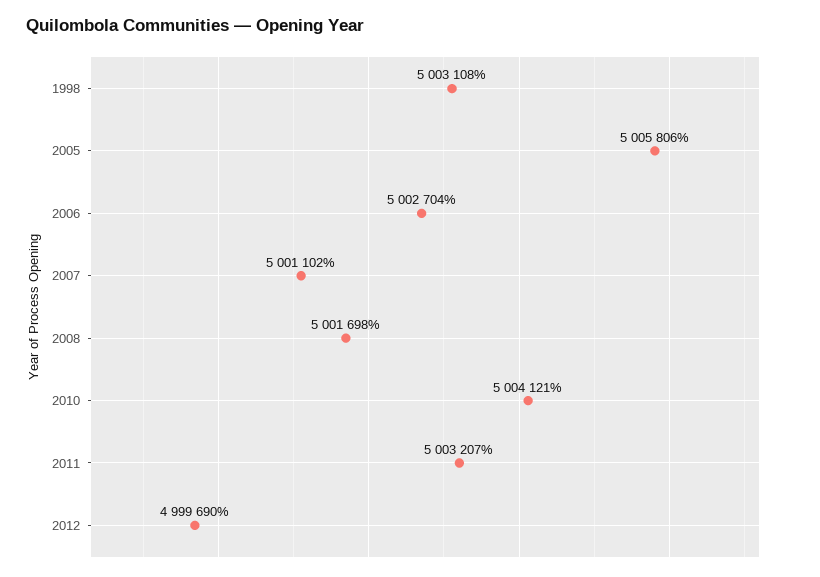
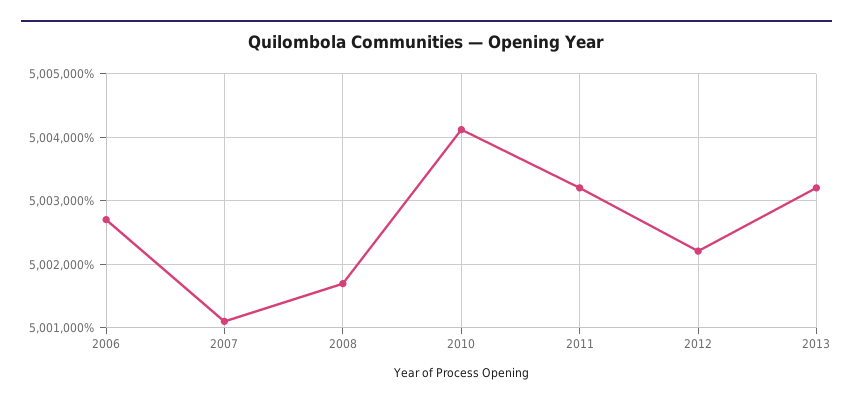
1998: 5003108 -> none
2005: 5005806 -> none
2012: 4999690 -> 5002200
2013: none -> 5003200

